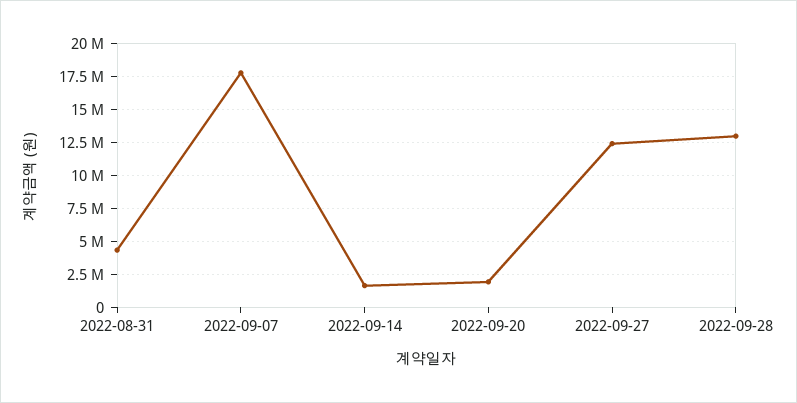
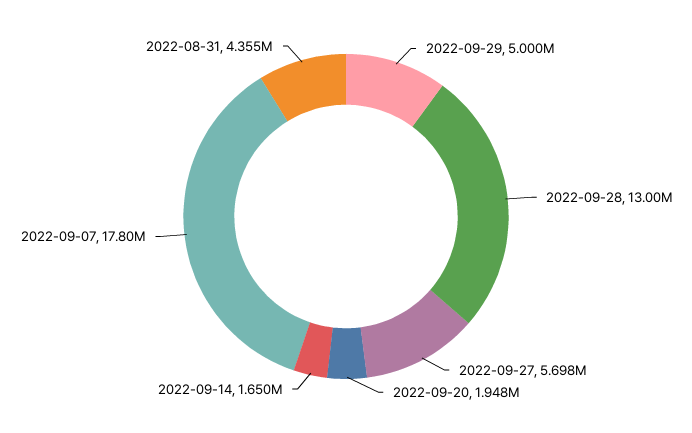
2022-09-27: 12500000 -> 5698000
2022-09-29: none -> 5000000

